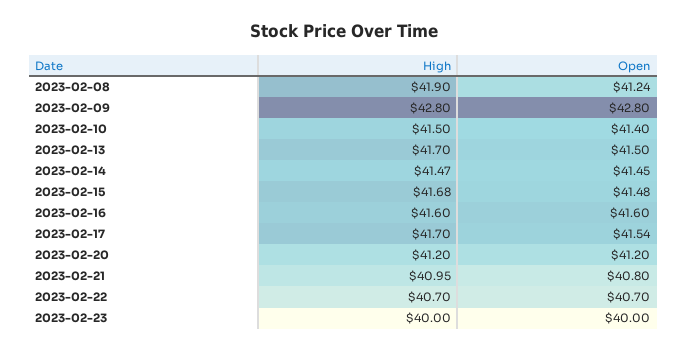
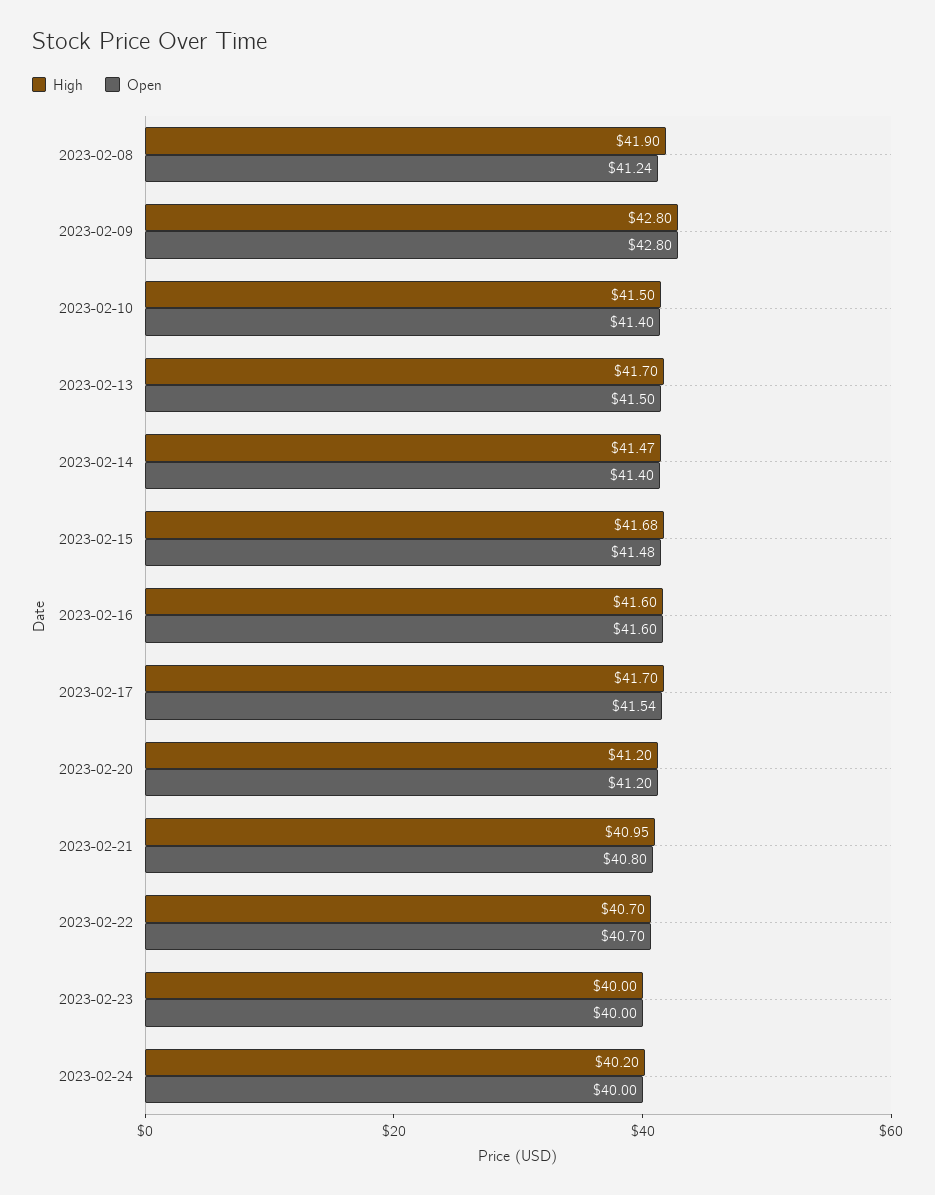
Open, 2023-02-14: 41.45 -> 41.4
High, 2023-02-24: none -> 40.2
Open, 2023-02-24: none -> 40

